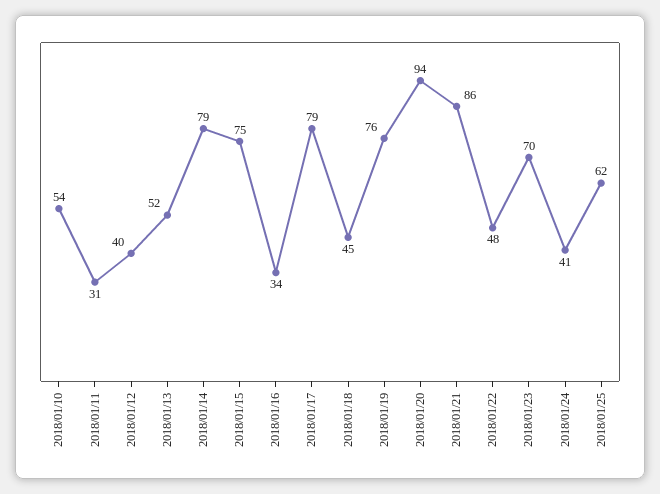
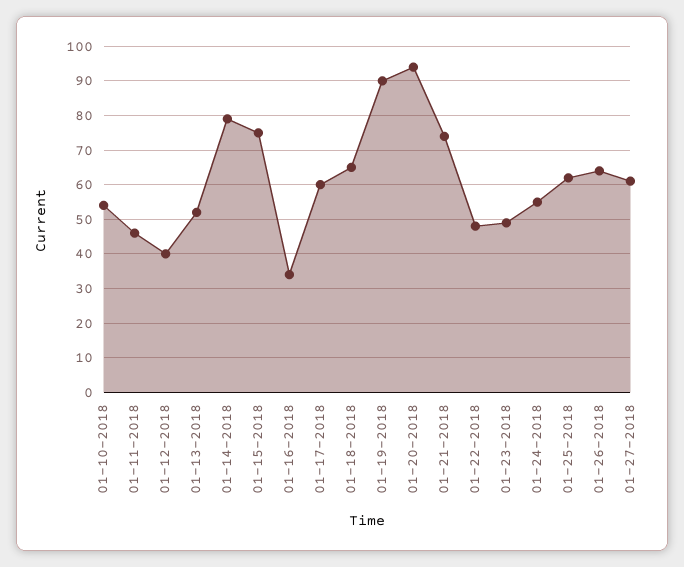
2018/01/11: 31 -> 45
2018/01/17: 79 -> 60
2018/01/18: 45 -> 65
2018/01/19: 76 -> 90
2018/01/21: 86 -> 75
2018/01/23: 70 -> 50
2018/01/24: 41 -> 55
01-26-2018: none -> 65
01-27-2018: none -> 60

